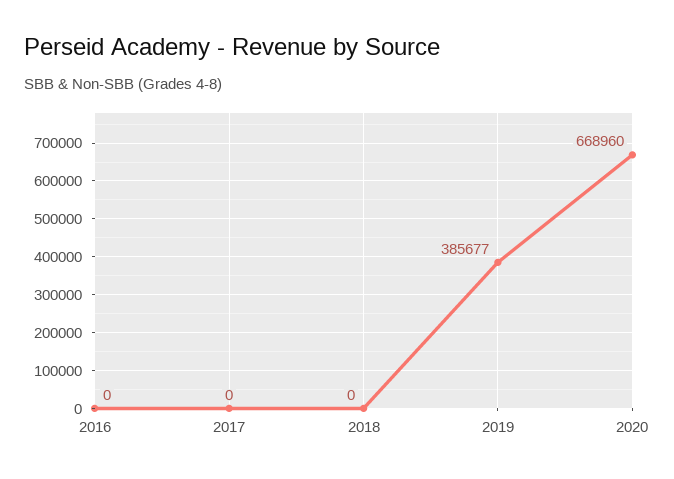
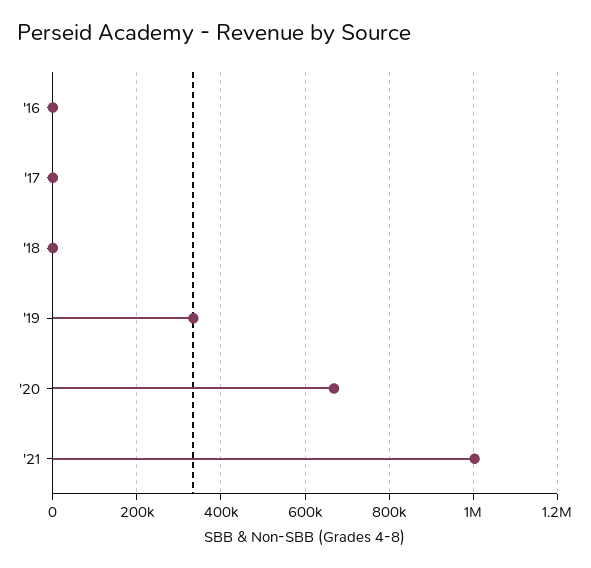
2019: 385677 -> 340000
'21: none -> 1000000

